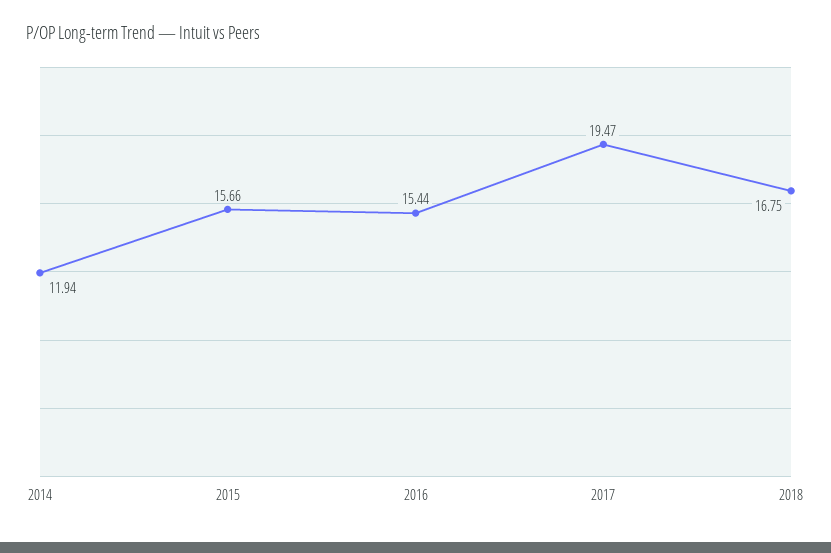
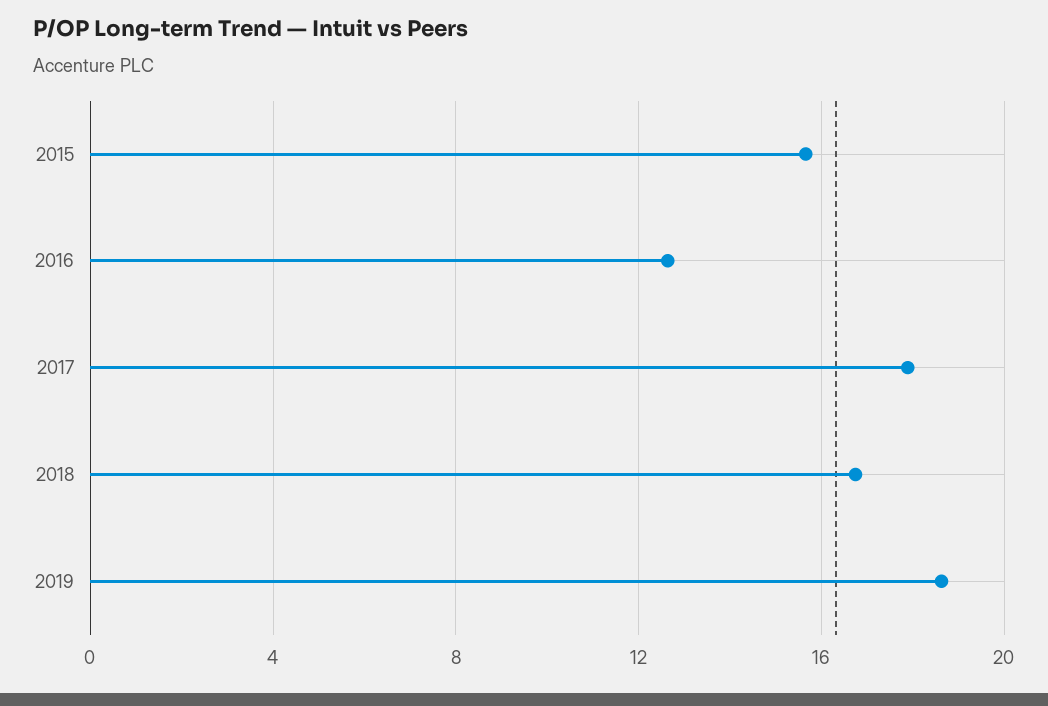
2014: 11.94 -> none
2016: 15.44 -> 12.5
2017: 19.47 -> 18
2019: none -> 18.5

